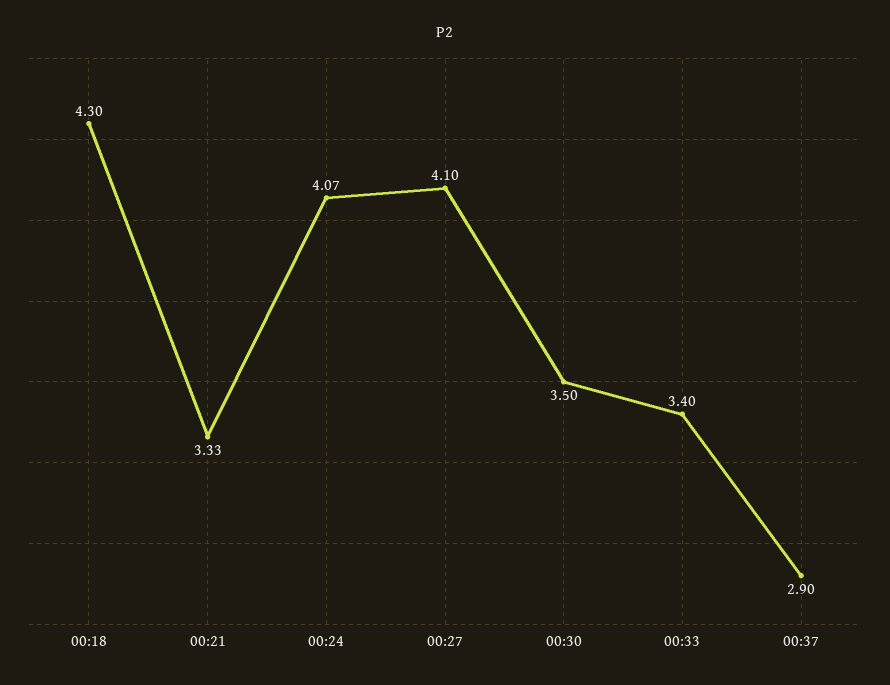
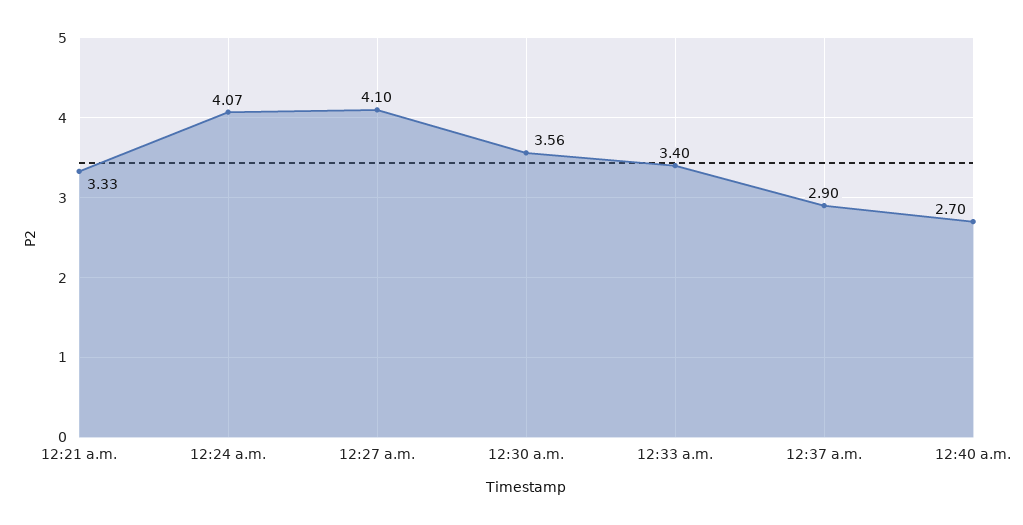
00:18: 4.3 -> none
00:30: 3.5 -> 3.56
12:40 a.m.: none -> 2.7

